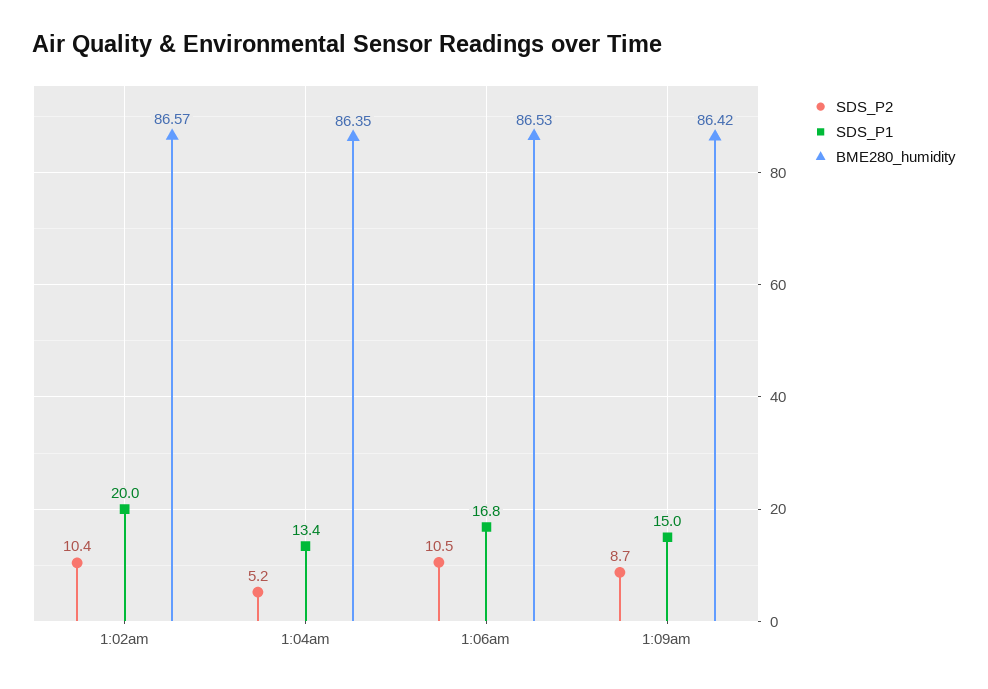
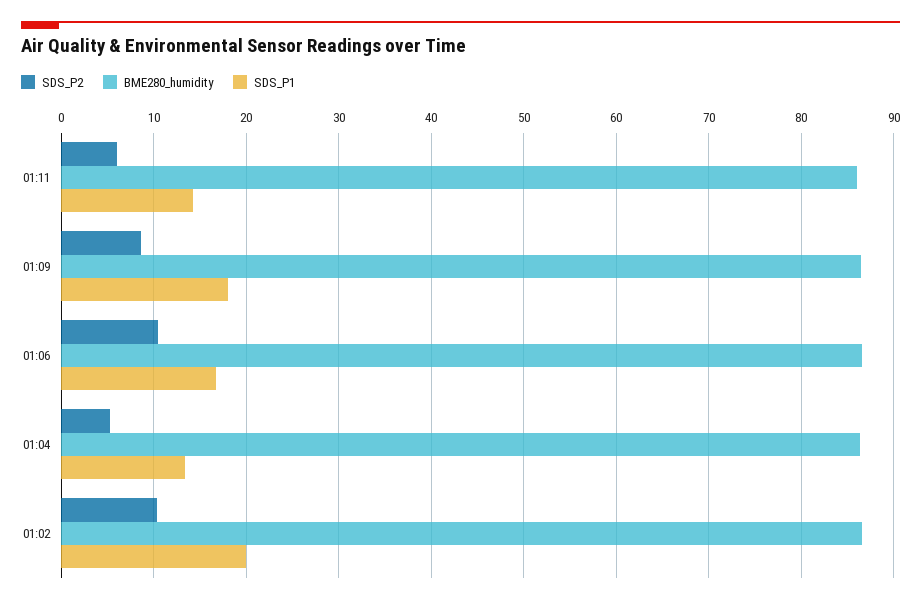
SDS_P1, 1:09am: 15 -> 18
SDS_P2, 01:11: none -> 6
BME280_humidity, 01:11: none -> 86
SDS_P1, 01:11: none -> 14

